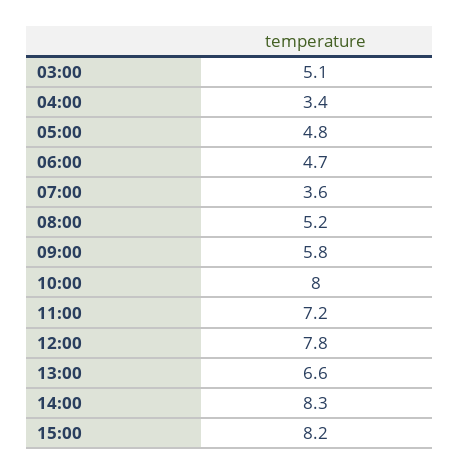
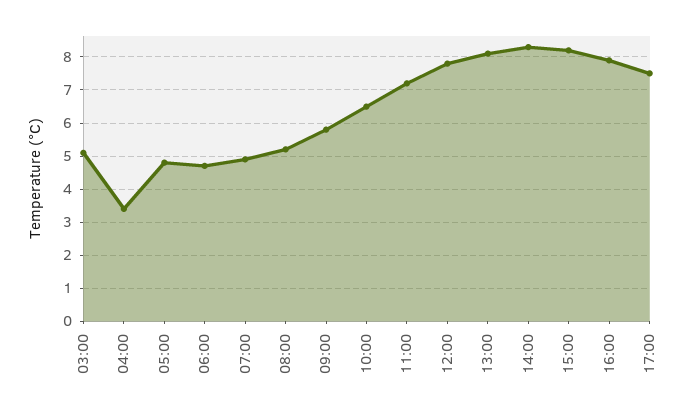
07:00: 3.6 -> 5
10:00: 8 -> 6.5
13:00: 6.6 -> 8
16:00: none -> 8
17:00: none -> 7.5

